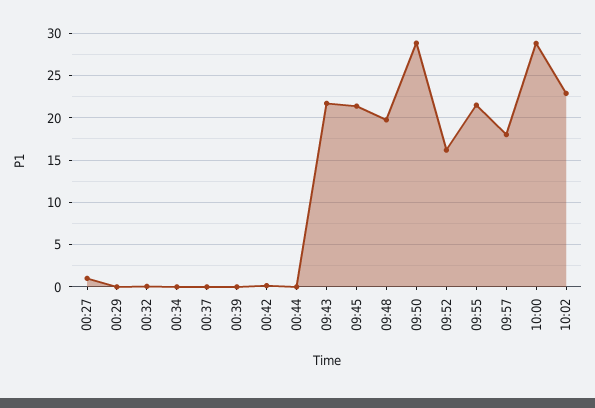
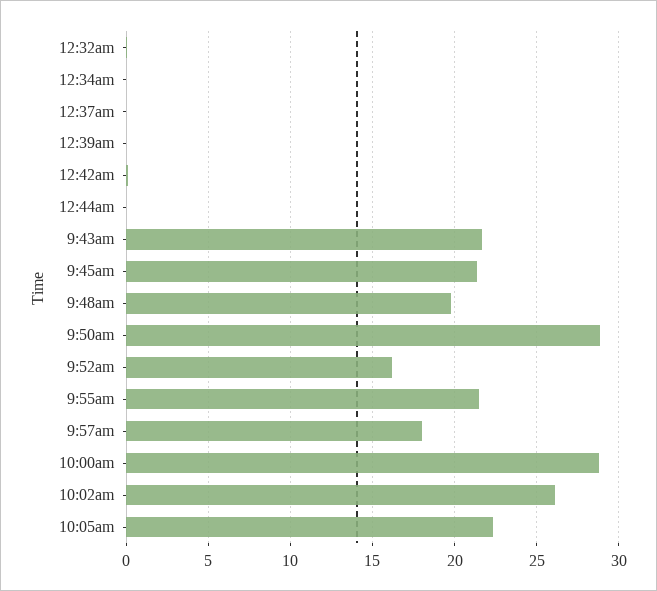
00:27: 1 -> none
00:29: 0 -> none
10:02: 23 -> 26
10:05am: none -> 22.5

